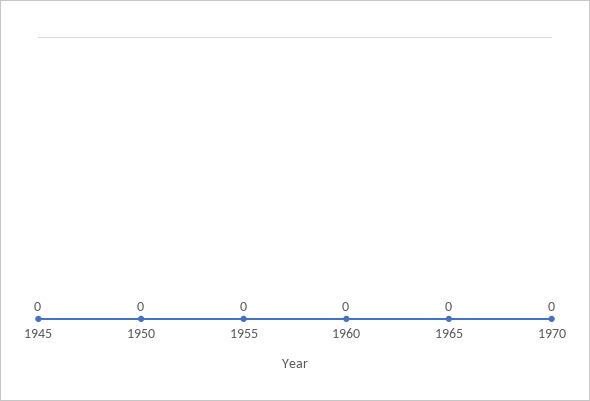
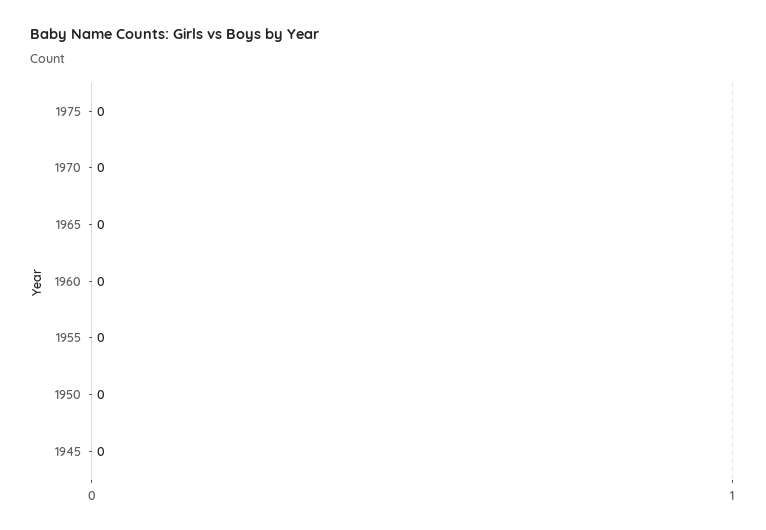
1975: none -> 0

